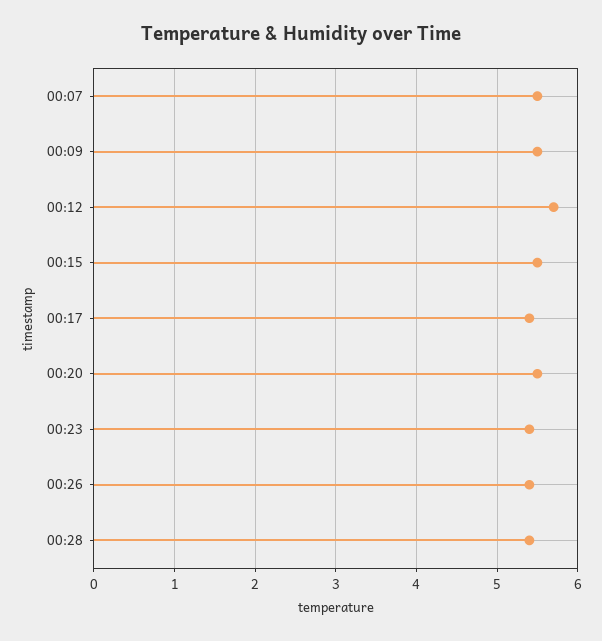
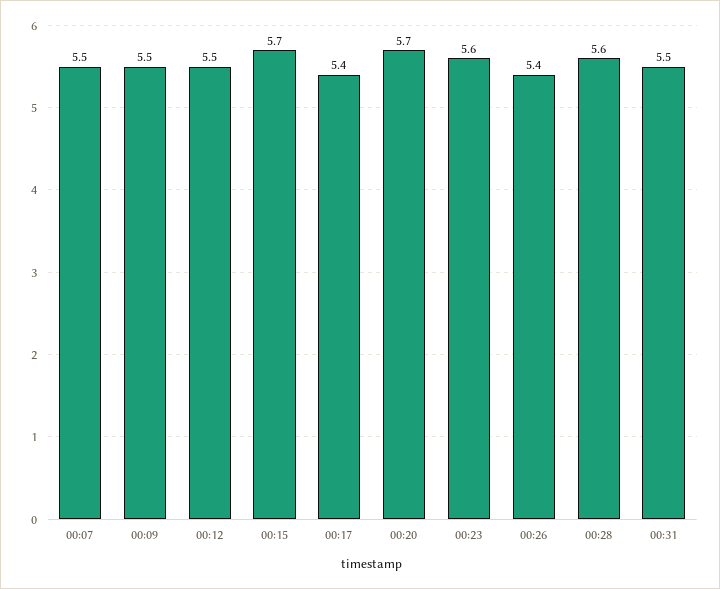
00:12: 5.7 -> 5.5
00:15: 5.5 -> 5.7
00:20: 5.5 -> 5.7
00:23: 5.4 -> 5.6
00:28: 5.4 -> 5.6
00:31: none -> 5.5

